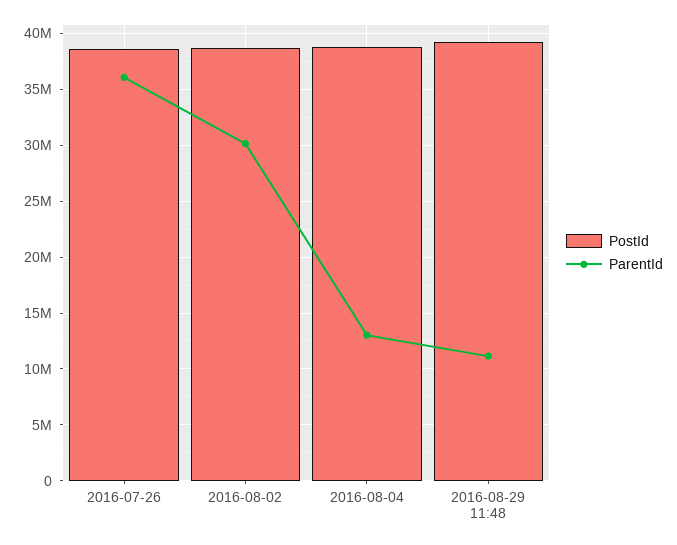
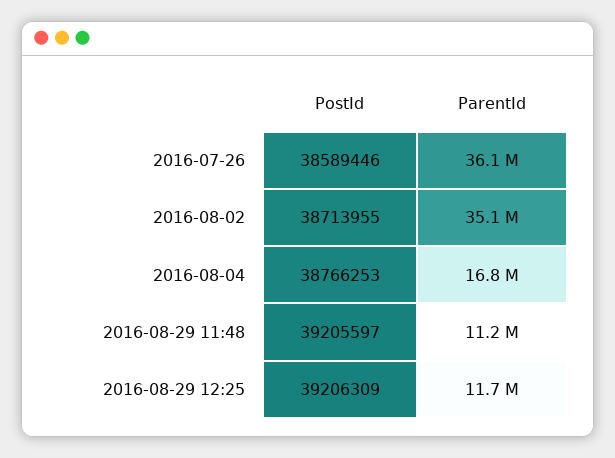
ParentId, 2016-08-02: 30000000 -> 35100000
ParentId, 2016-08-04: 13000000 -> 16800000
PostId, 2016-08-29 12:25: none -> 39206309
ParentId, 2016-08-29 12:25: none -> 11700000

